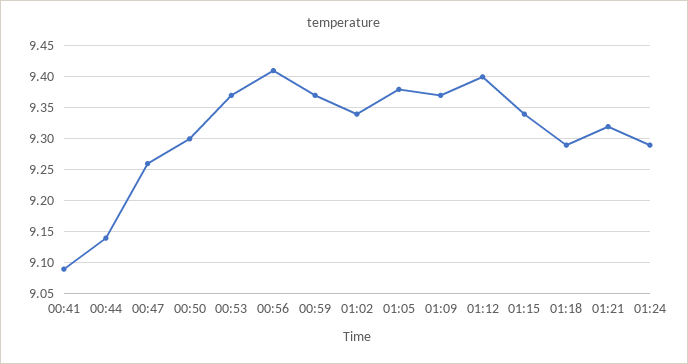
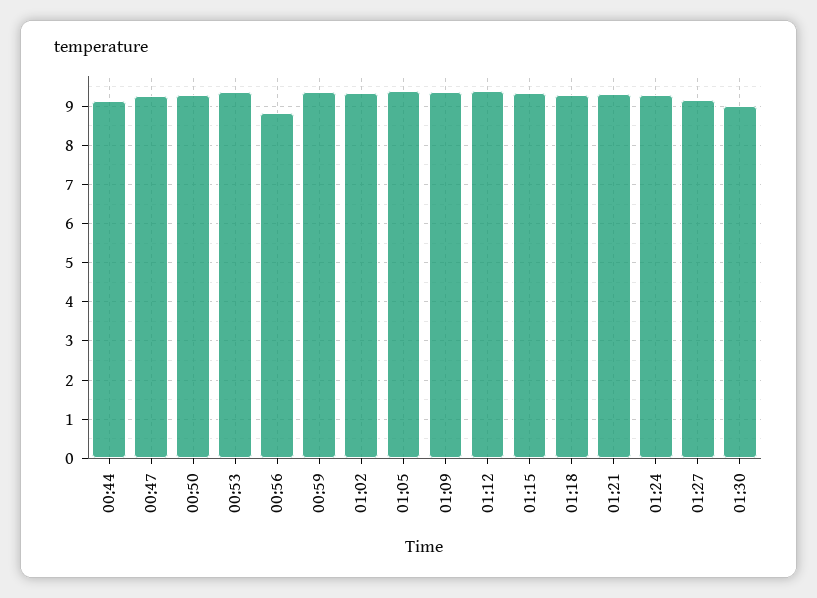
00:41: 9.09 -> none
00:56: 9.41 -> 8.8
01:27: none -> 9.2
01:30: none -> 9

